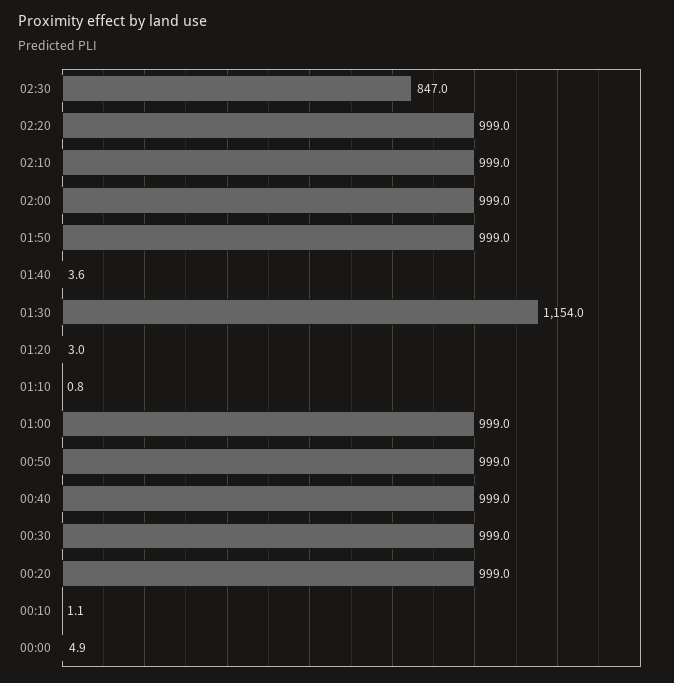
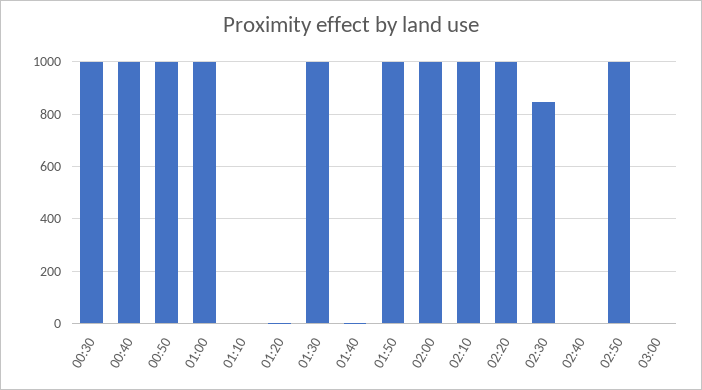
01:30: 1154 -> 1000
00:20: 999 -> none
00:10: 1.1 -> none
00:00: 4.9 -> none
02:40: none -> 0
02:50: none -> 1000
03:00: none -> 0

